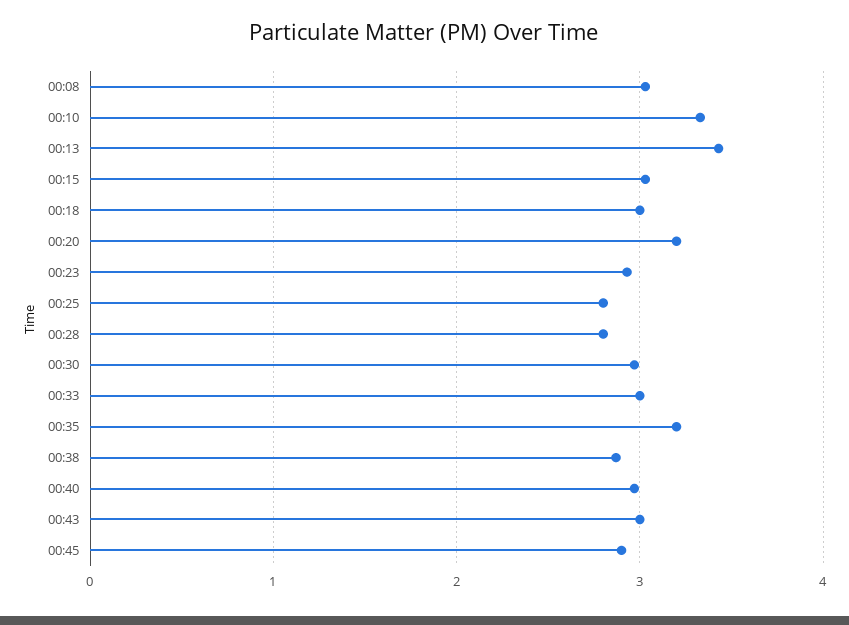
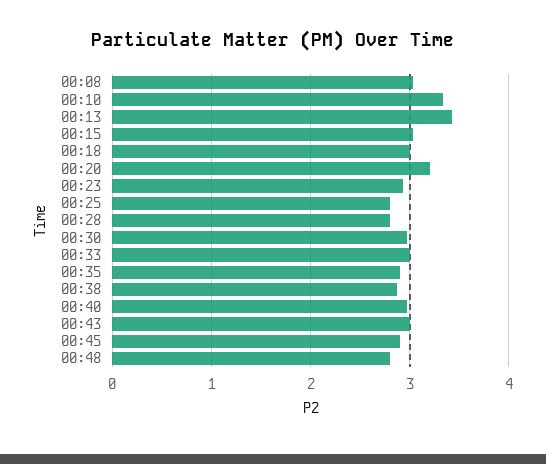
00:35: 3.2 -> 2.9
00:48: none -> 2.8

